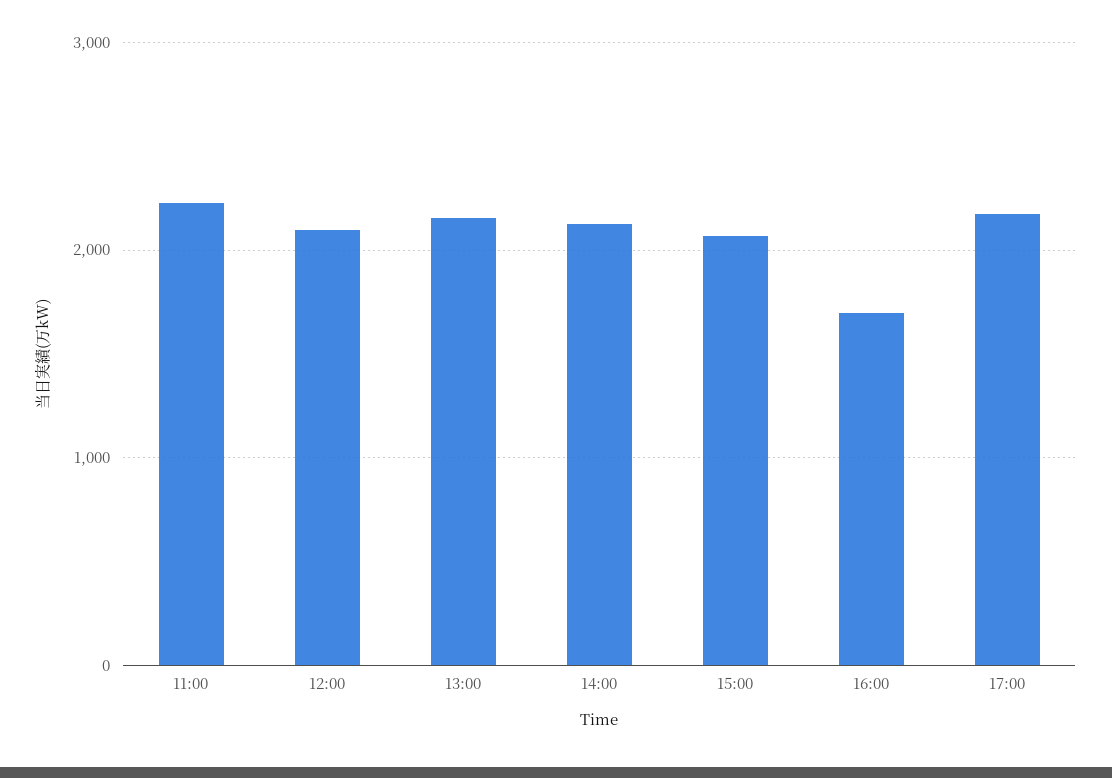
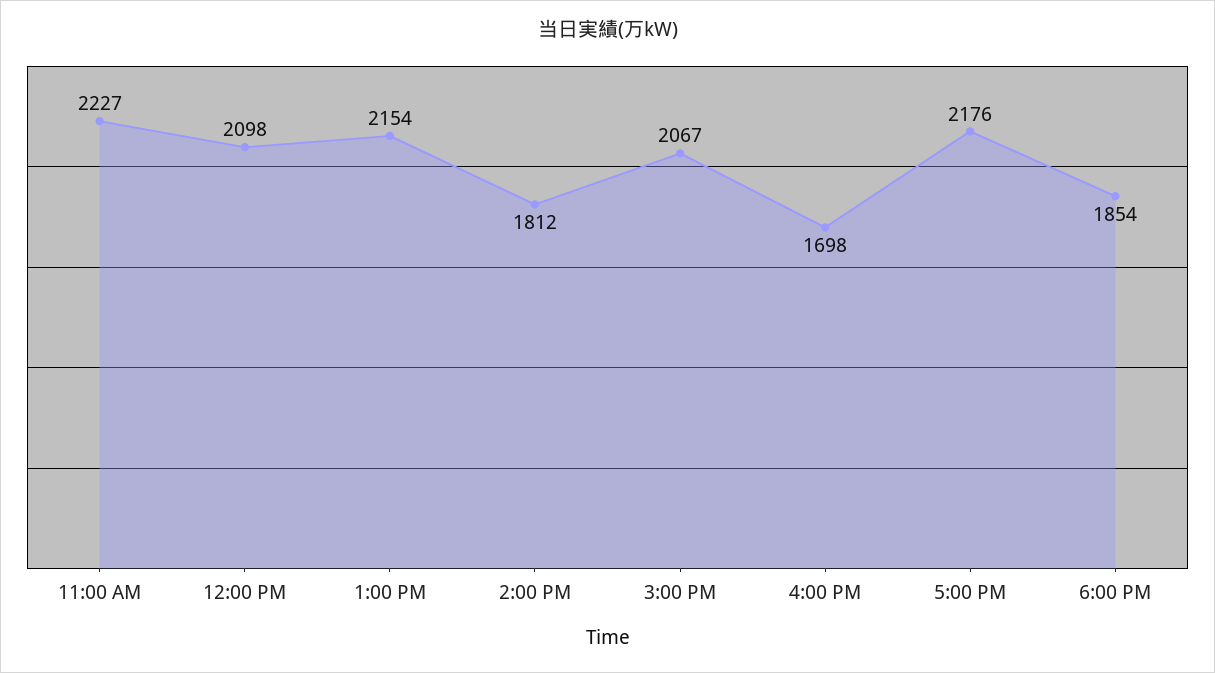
14:00: 2100 -> 1812
6:00 PM: none -> 1854

